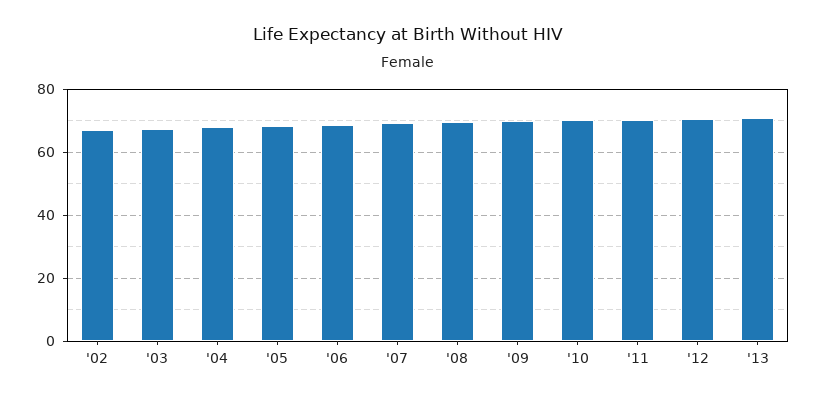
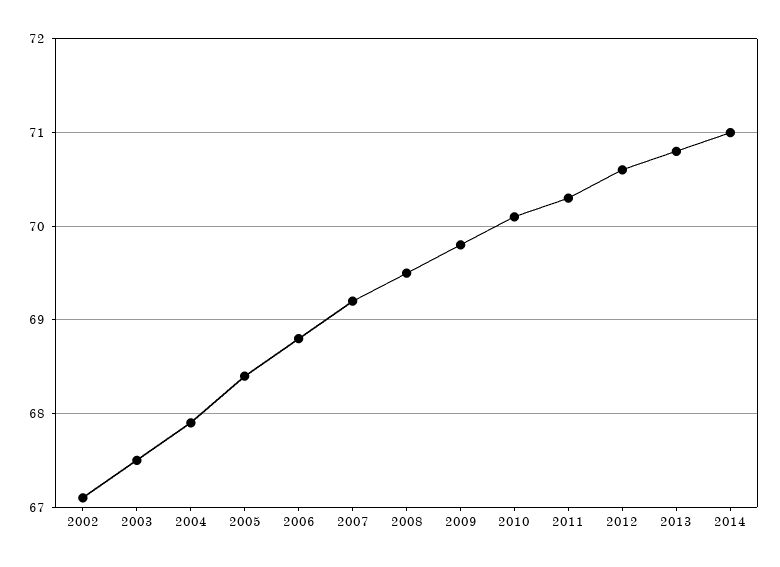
2014: none -> 71

